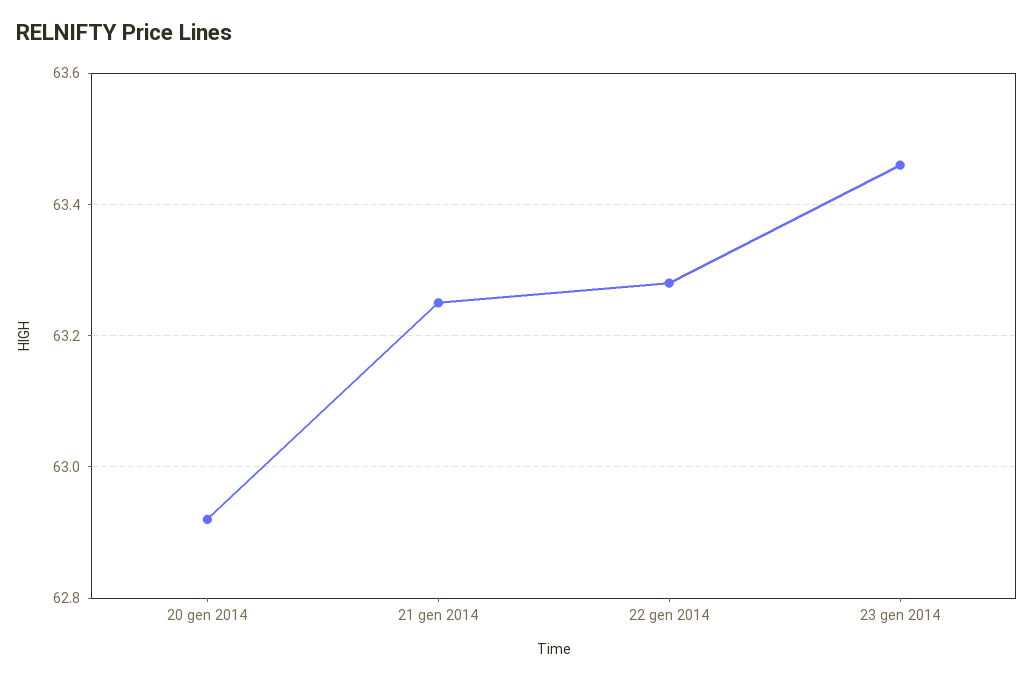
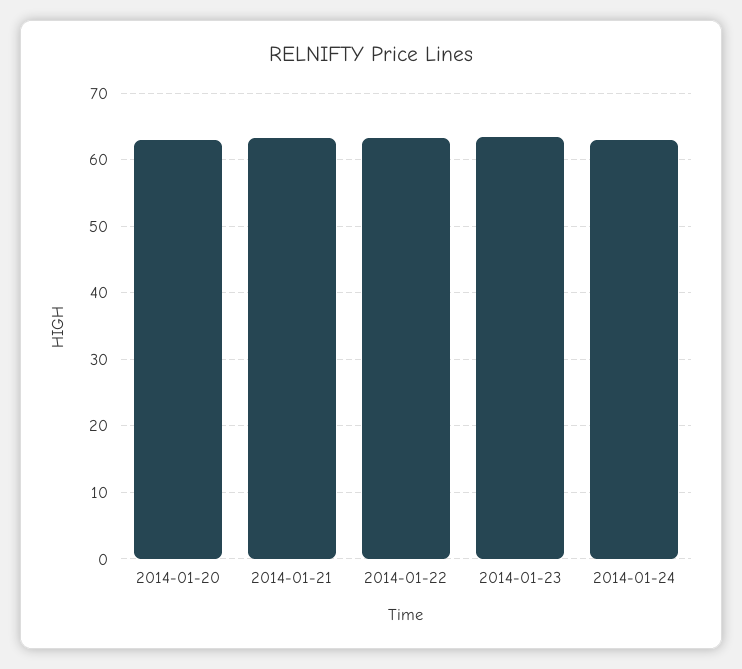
2014-01-24: none -> 63

